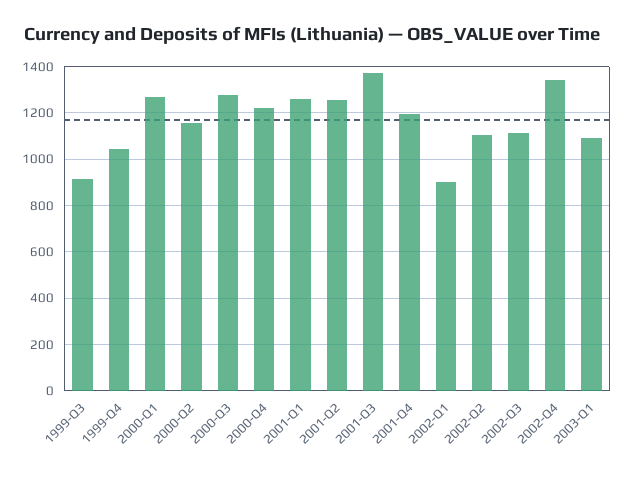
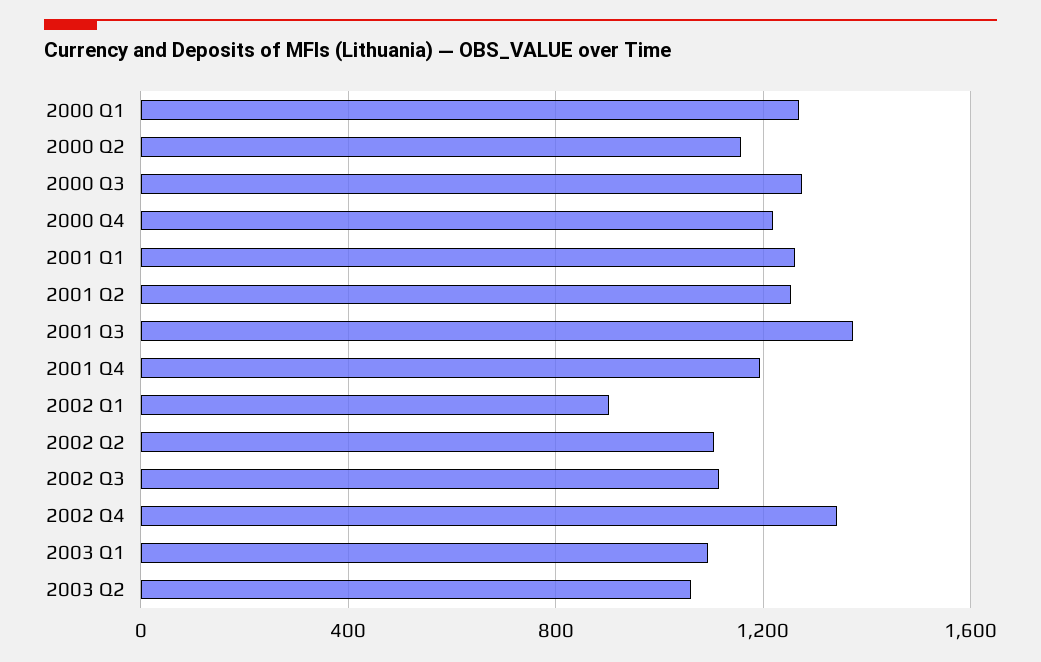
1999-Q3: 900 -> none
1999-Q4: 1050 -> none
2003 Q2: none -> 1050

